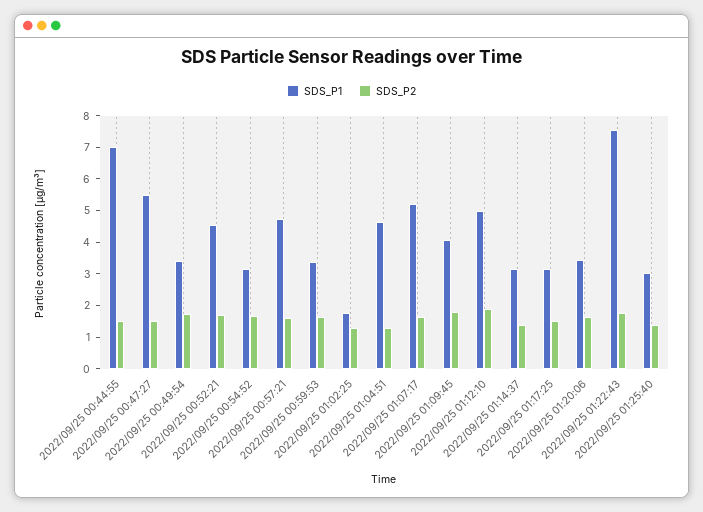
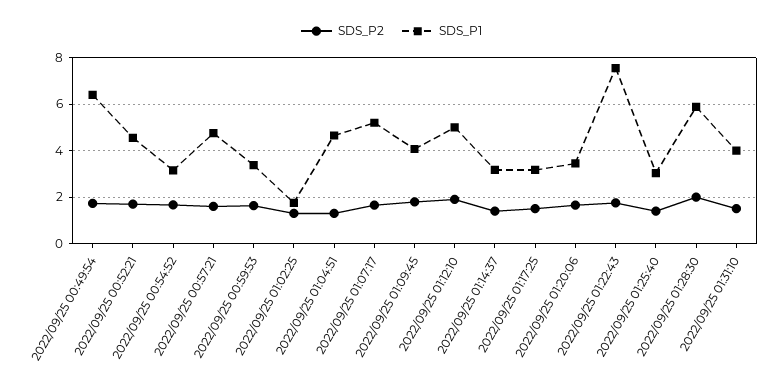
SDS_P1, 2022/09/25 00:44:55: 7 -> none
SDS_P2, 2022/09/25 00:44:55: 1.5 -> none
SDS_P1, 2022/09/25 00:47:27: 5.5 -> none
SDS_P2, 2022/09/25 00:47:27: 1.5 -> none
SDS_P1, 2022/09/25 00:49:54: 3.5 -> 6.5
SDS_P2, 2022/09/25 01:28:30: none -> 2
SDS_P1, 2022/09/25 01:28:30: none -> 6
SDS_P2, 2022/09/25 01:31:10: none -> 1.5
SDS_P1, 2022/09/25 01:31:10: none -> 4

